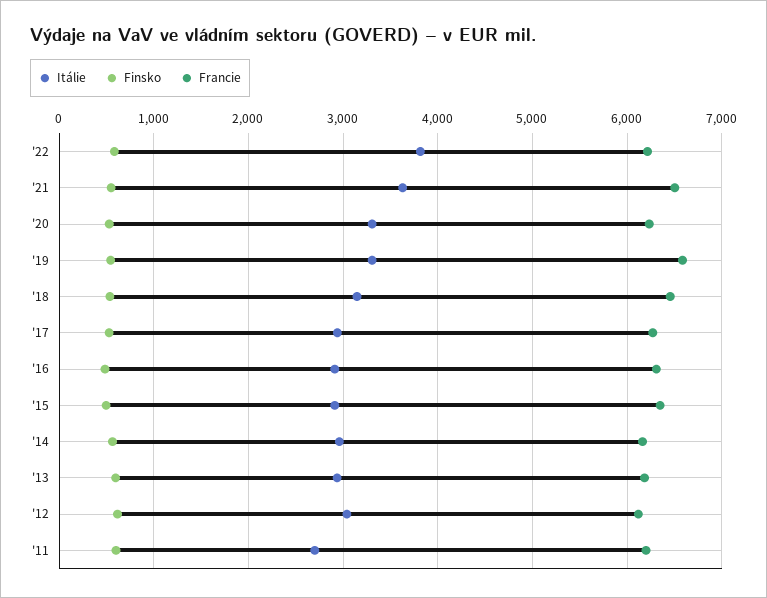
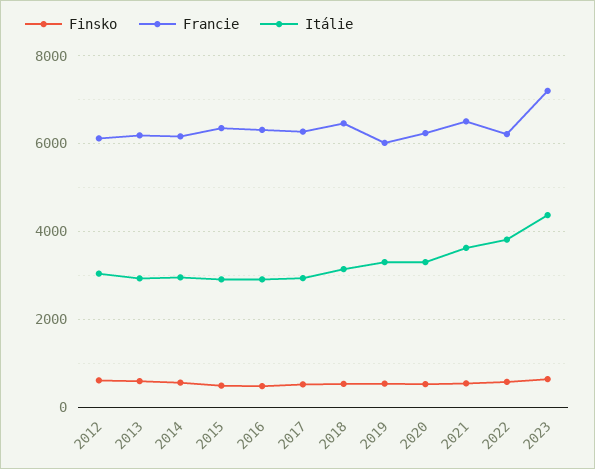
Francie, '19: 6600 -> 6000
Itálie, '11: 2700 -> none
Finsko, '11: 600 -> none
Francie, '11: 6200 -> none
Finsko, 2023: none -> 600
Francie, 2023: none -> 7200
Itálie, 2023: none -> 4400

